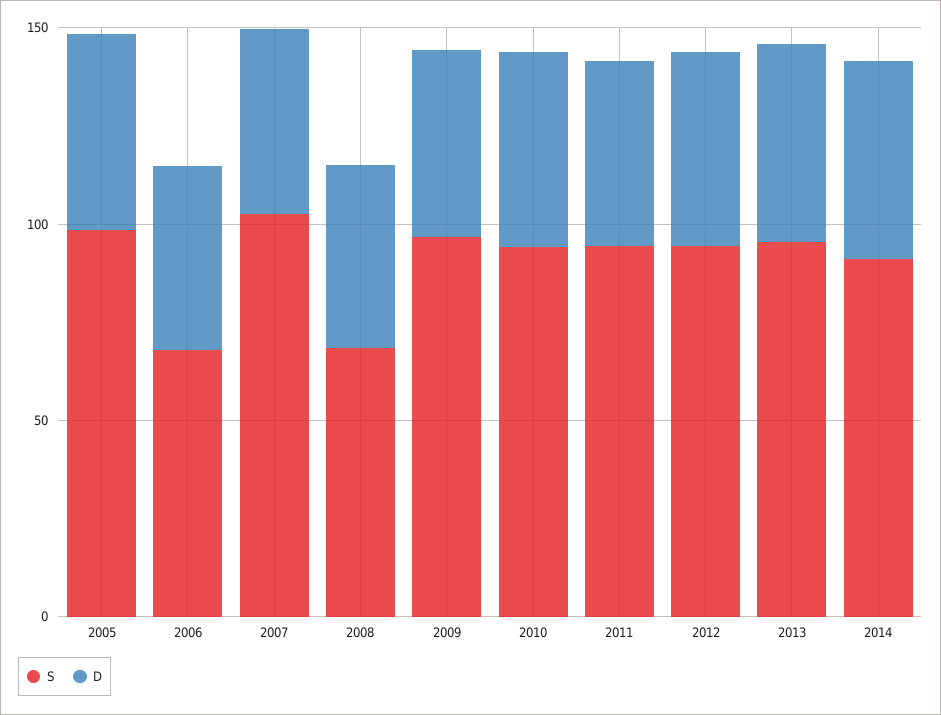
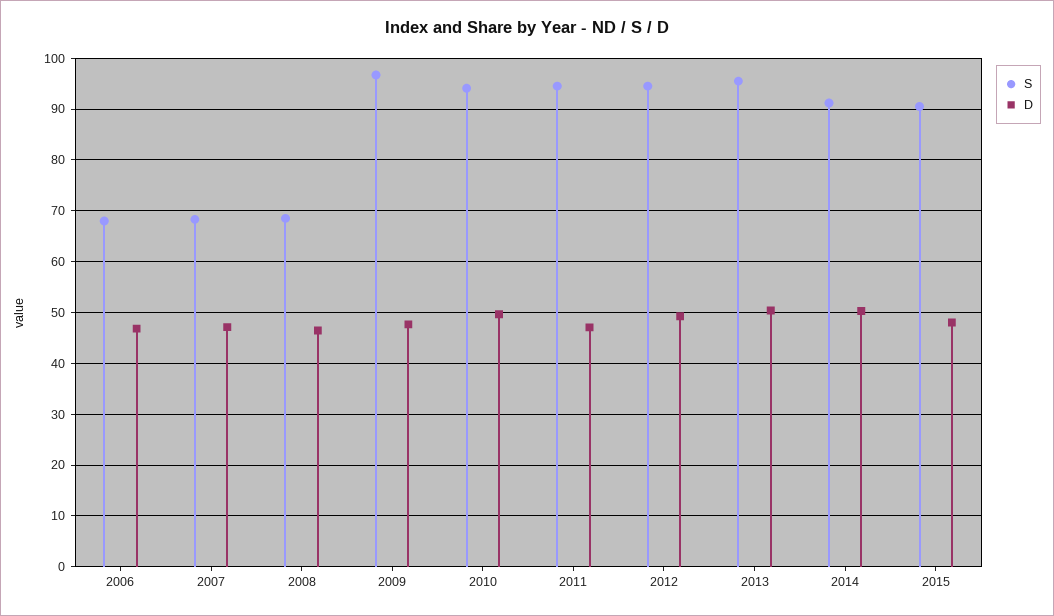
S, 2005: 100 -> none
D, 2005: 50 -> none
S, 2007: 100 -> 68
S, 2015: none -> 90
D, 2015: none -> 48

